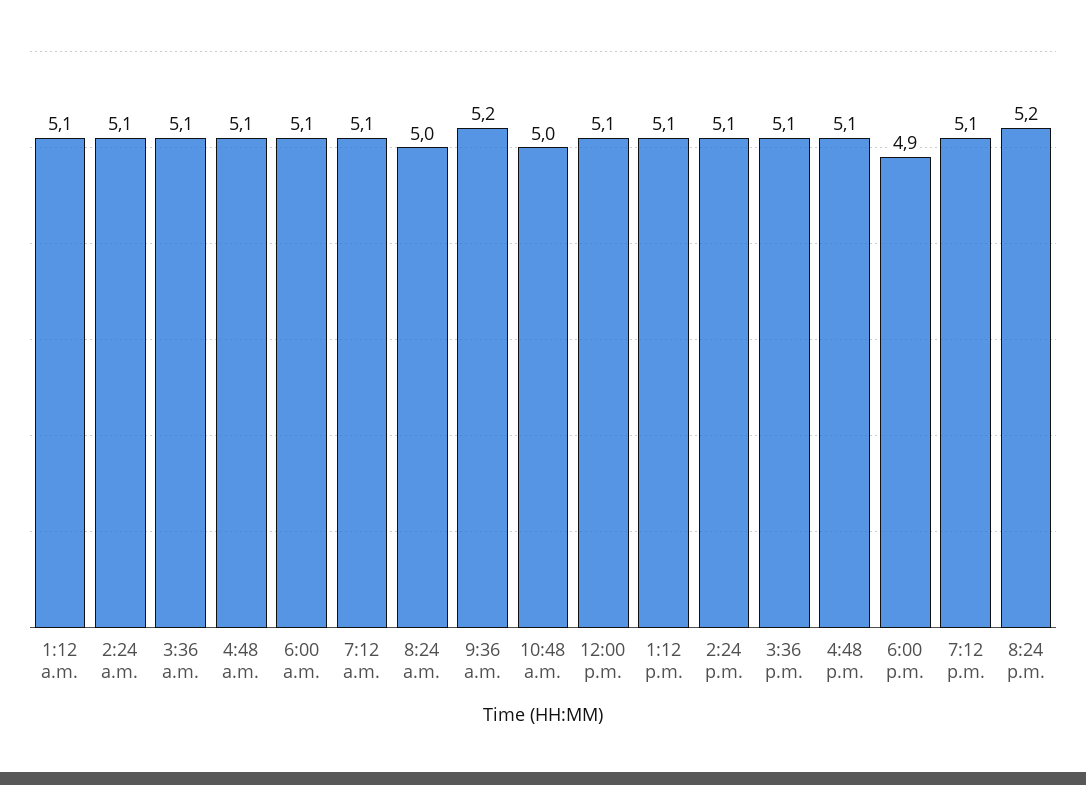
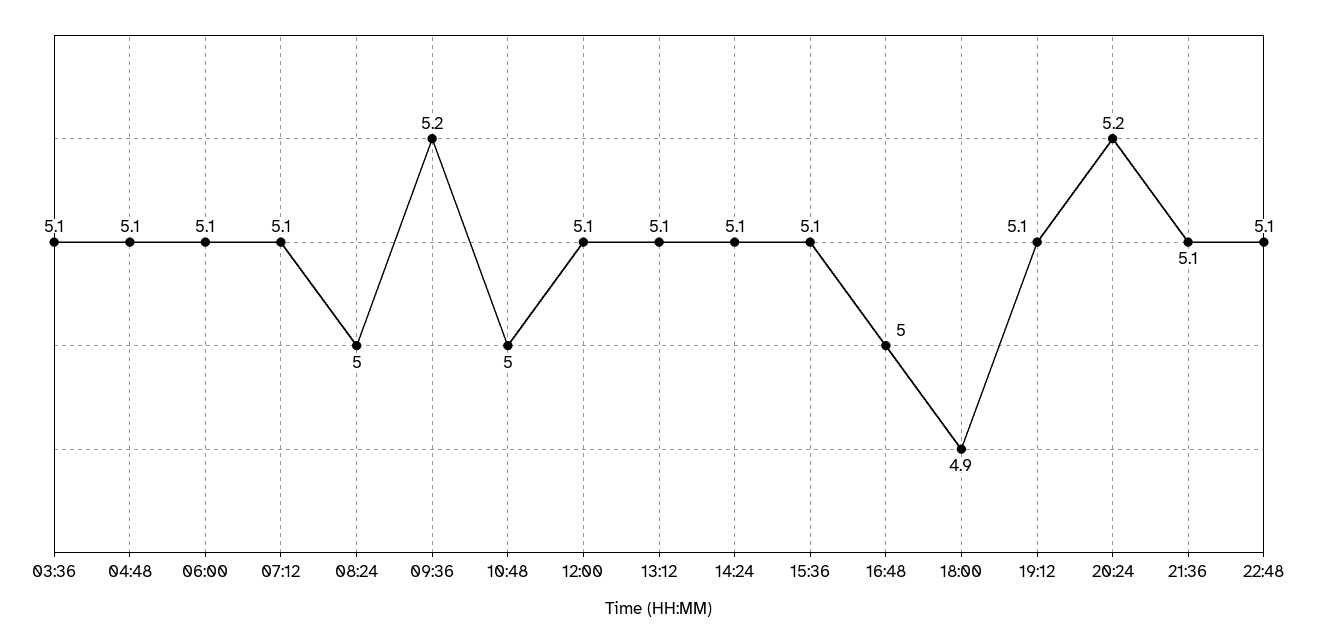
1:12 a.m.: 5.1 -> none
2:24 a.m.: 5.1 -> none
4:48 p.m.: 5.1 -> 5
21:36: none -> 5.1
22:48: none -> 5.1

